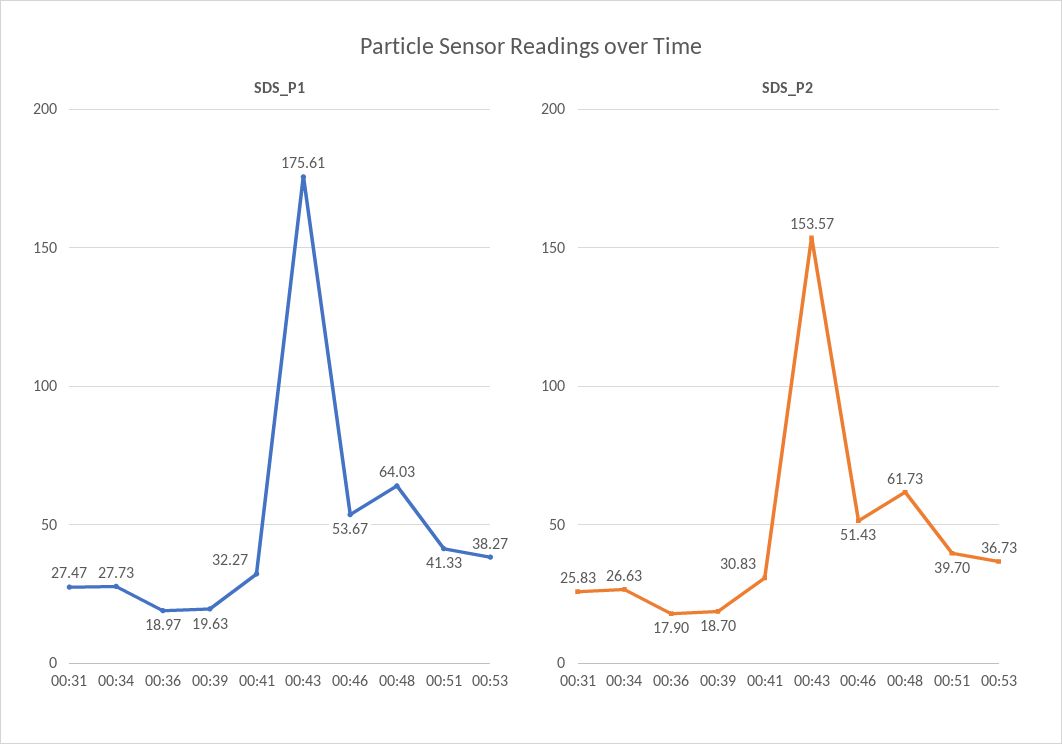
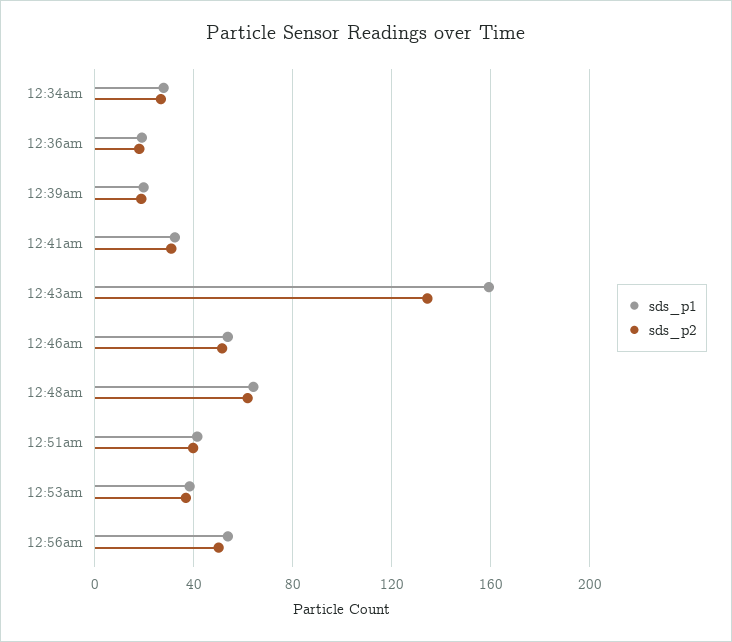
SDS_P1, 00:31: 27.47 -> none
SDS_P1, 00:43: 175.61 -> 160
SDS_P2, 00:31: 25.83 -> none
SDS_P2, 00:43: 153.57 -> 135
SDS_P1, 12:56am: none -> 55
SDS_P2, 12:56am: none -> 50

